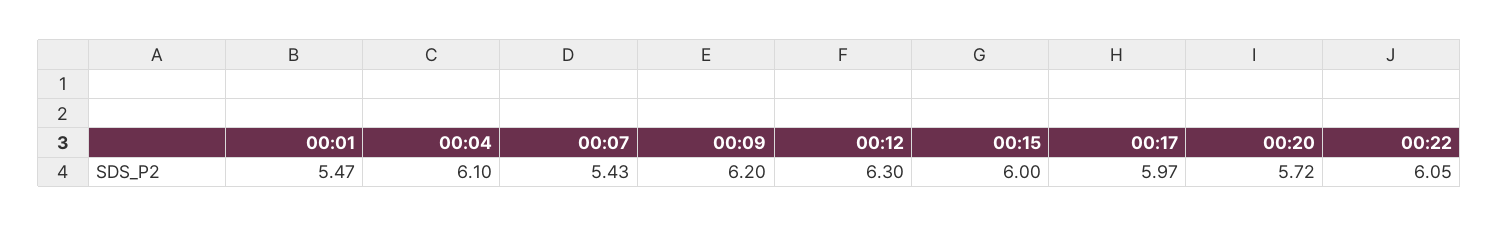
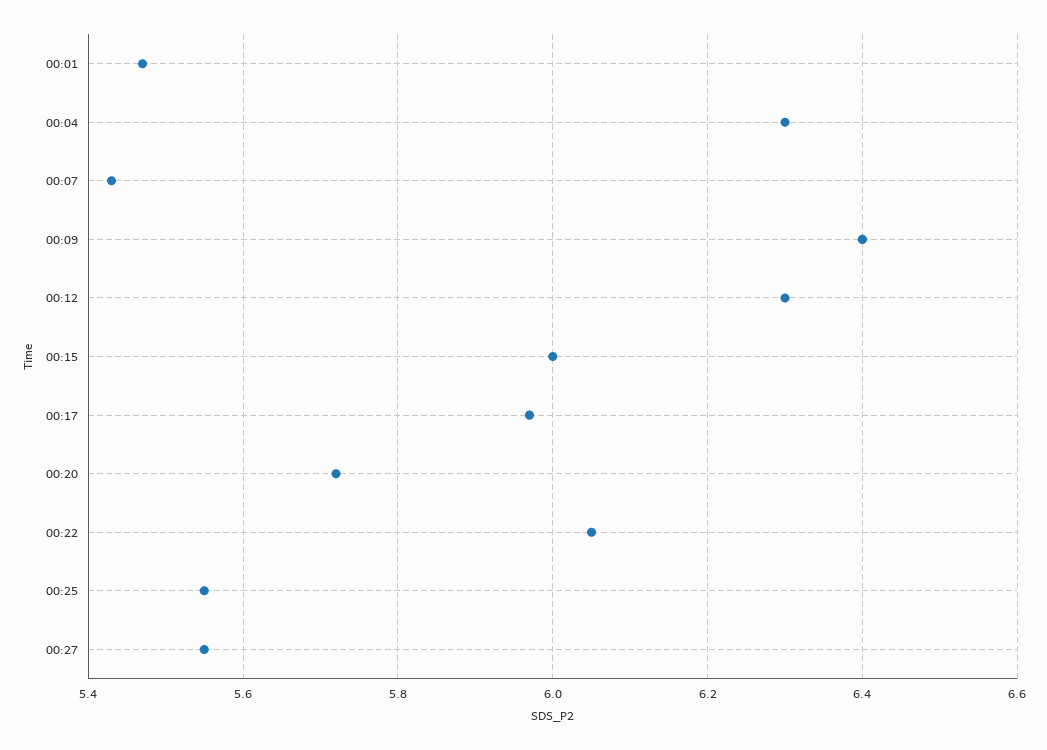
00:04: 6.1 -> 6.3
00:09: 6.2 -> 6.4
00:25: none -> 5.55
00:27: none -> 5.55

